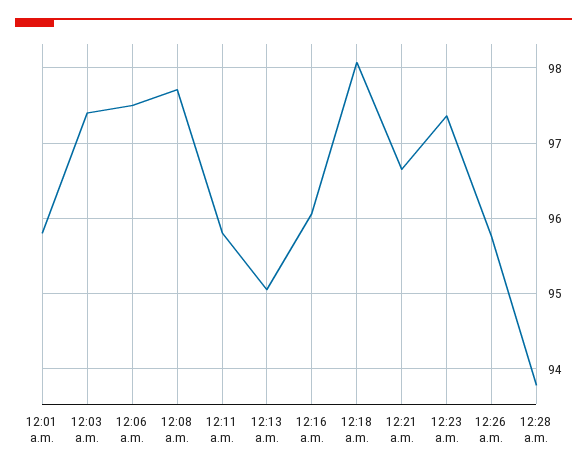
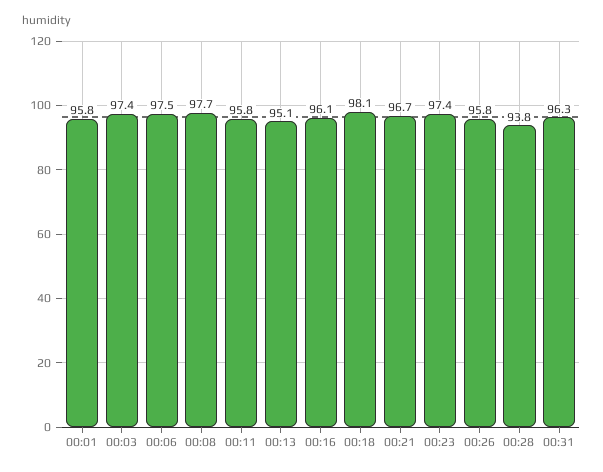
00:31: none -> 96.3

